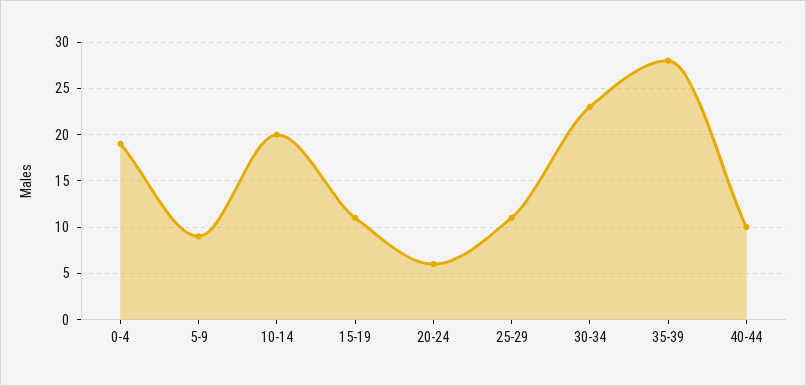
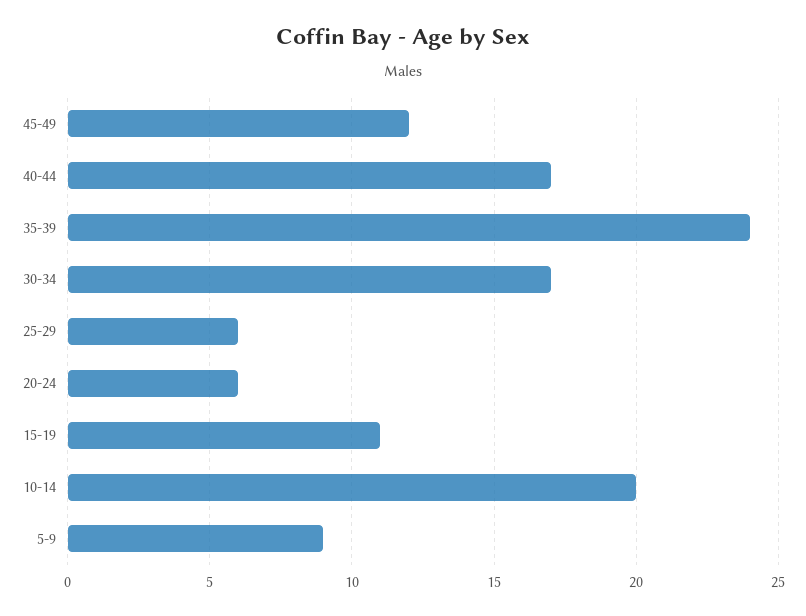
0-4: 19 -> none
25-29: 11 -> 6
30-34: 23 -> 17
35-39: 28 -> 24
40-44: 10 -> 17
45-49: none -> 12

